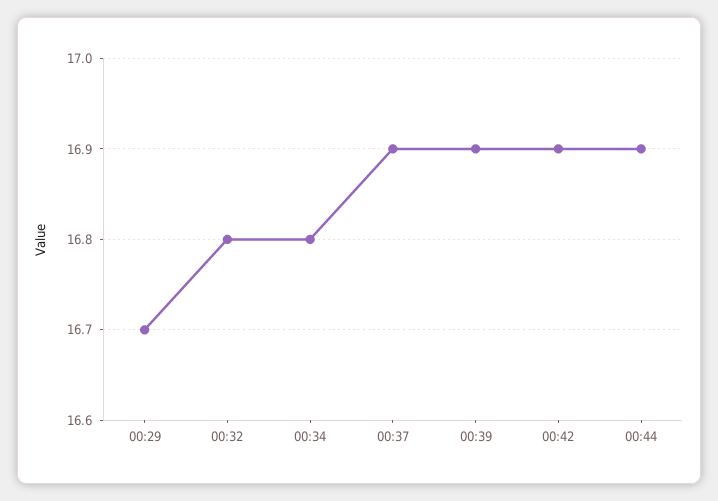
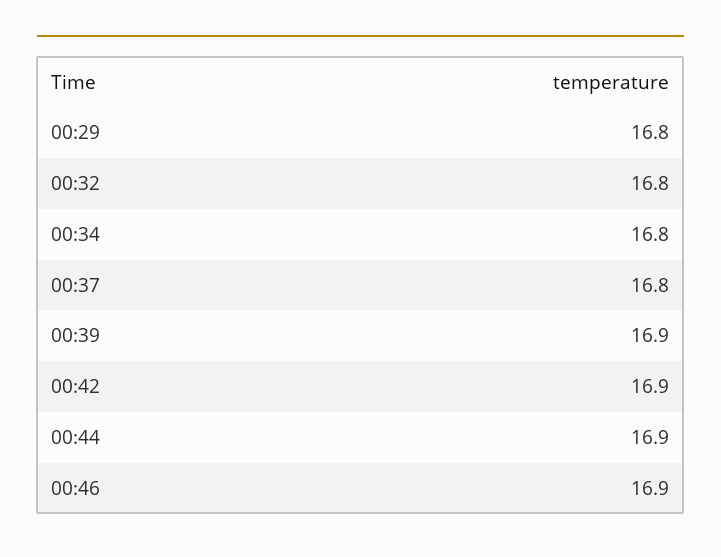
00:29: 16.7 -> 16.8
00:37: 16.9 -> 16.8
00:46: none -> 16.9

